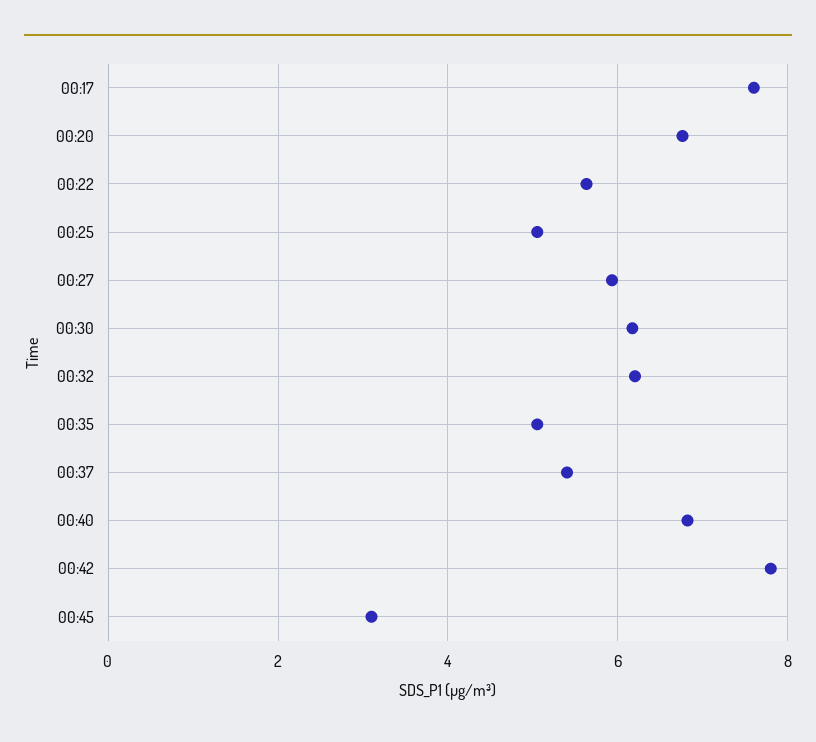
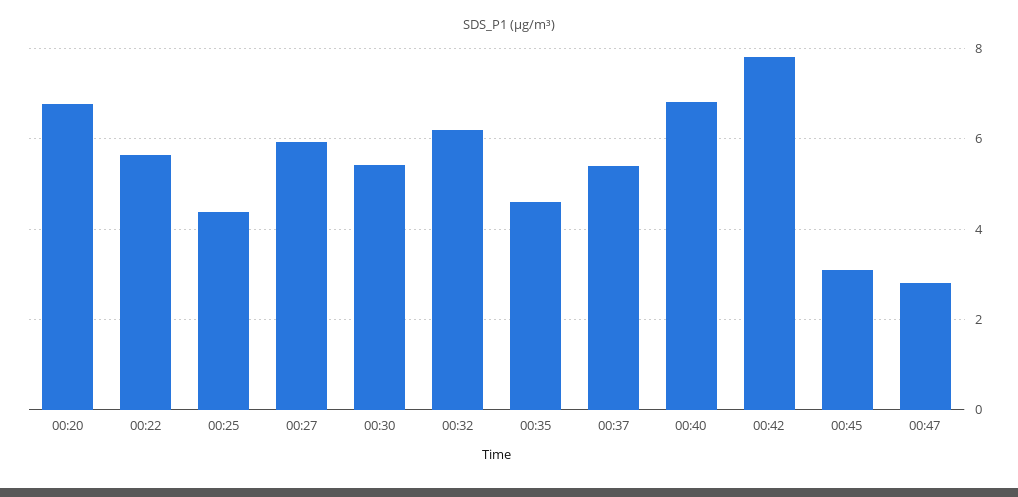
00:17: 7.6 -> none
00:25: 5 -> 4.4
00:30: 6.2 -> 5.4
00:35: 5 -> 4.6
00:47: none -> 2.8

